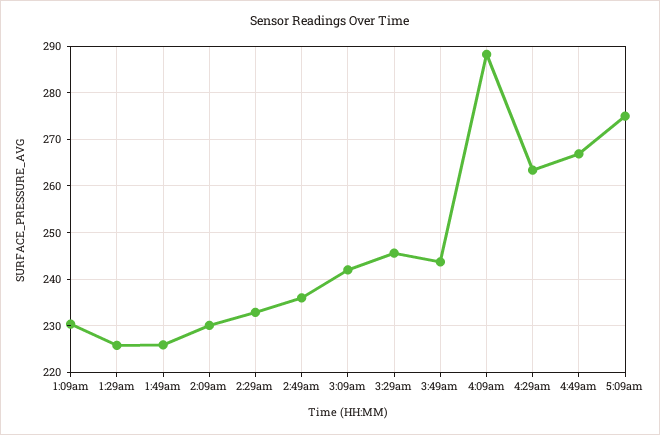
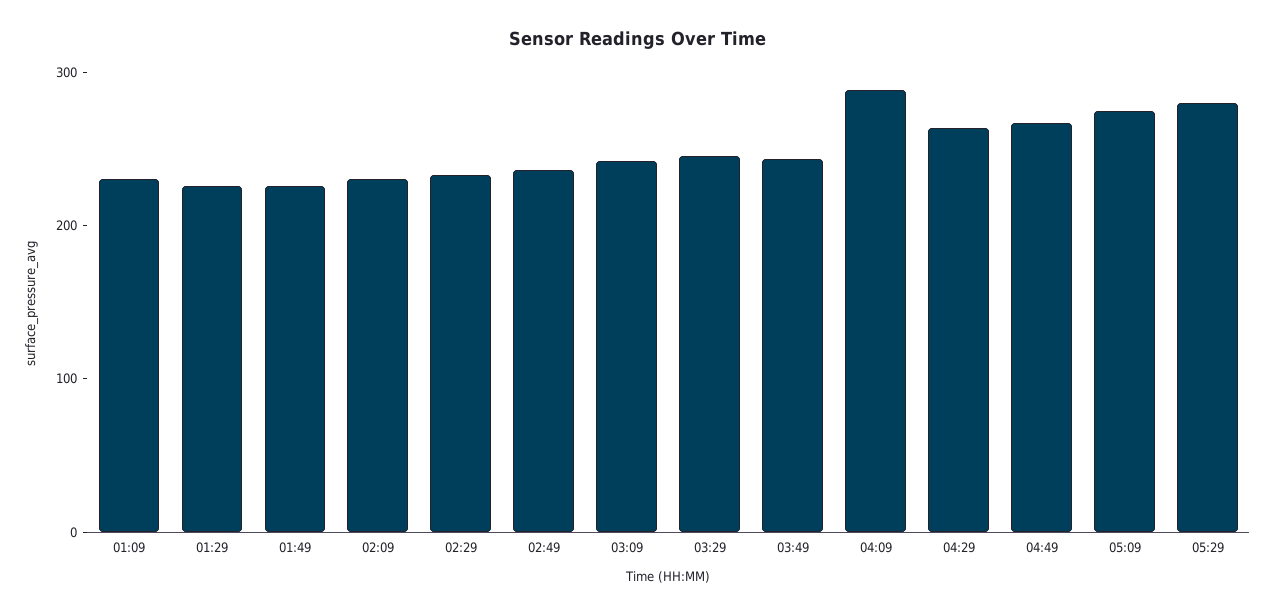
05:29: none -> 280

